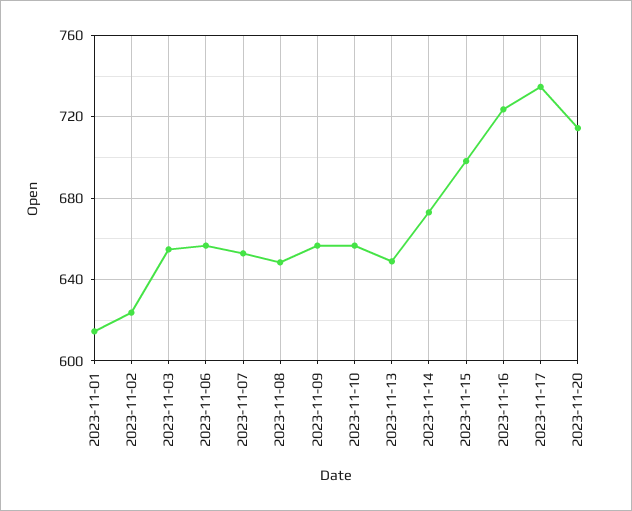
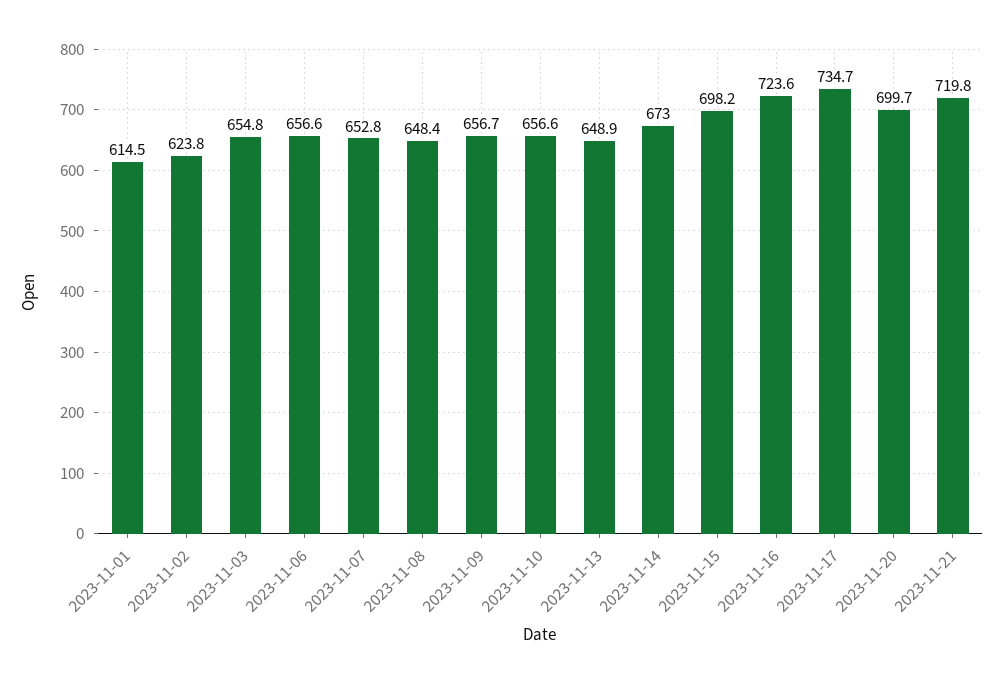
2023-11-20: 715 -> 699.7
2023-11-21: none -> 719.8

